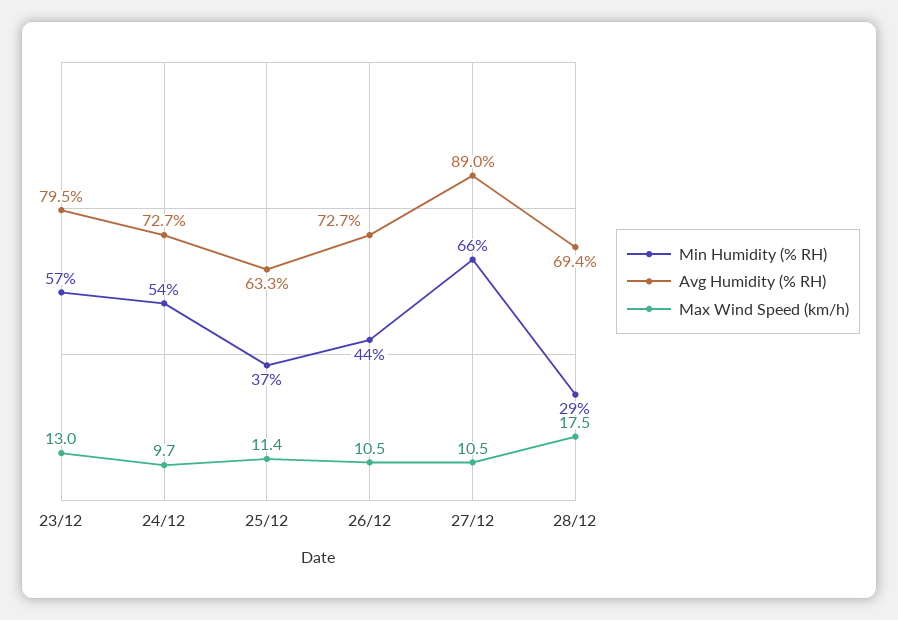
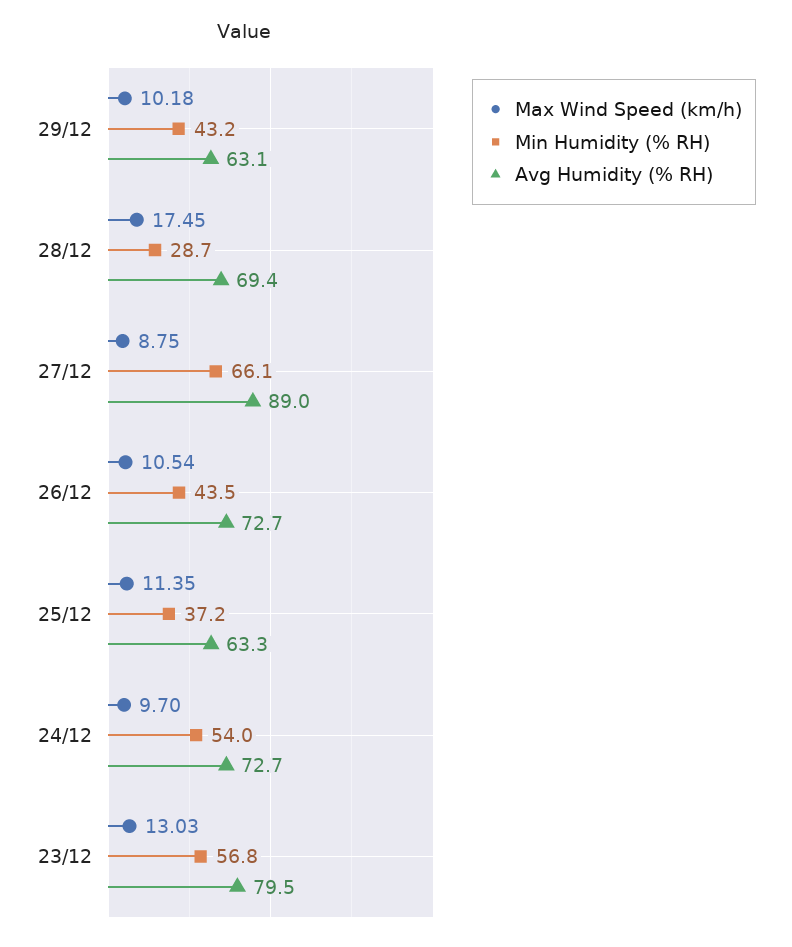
Max Wind Speed (km/h), 27/12: 10.5 -> 8.75
Max Wind Speed (km/h), 29/12: none -> 10.18
Min Humidity (% RH), 29/12: none -> 43.2
Avg Humidity (% RH), 29/12: none -> 63.1

